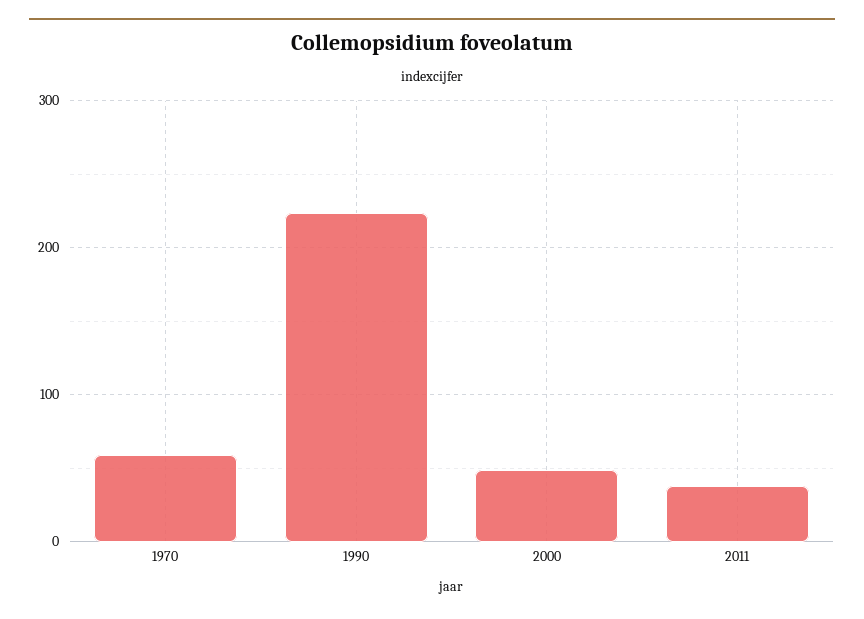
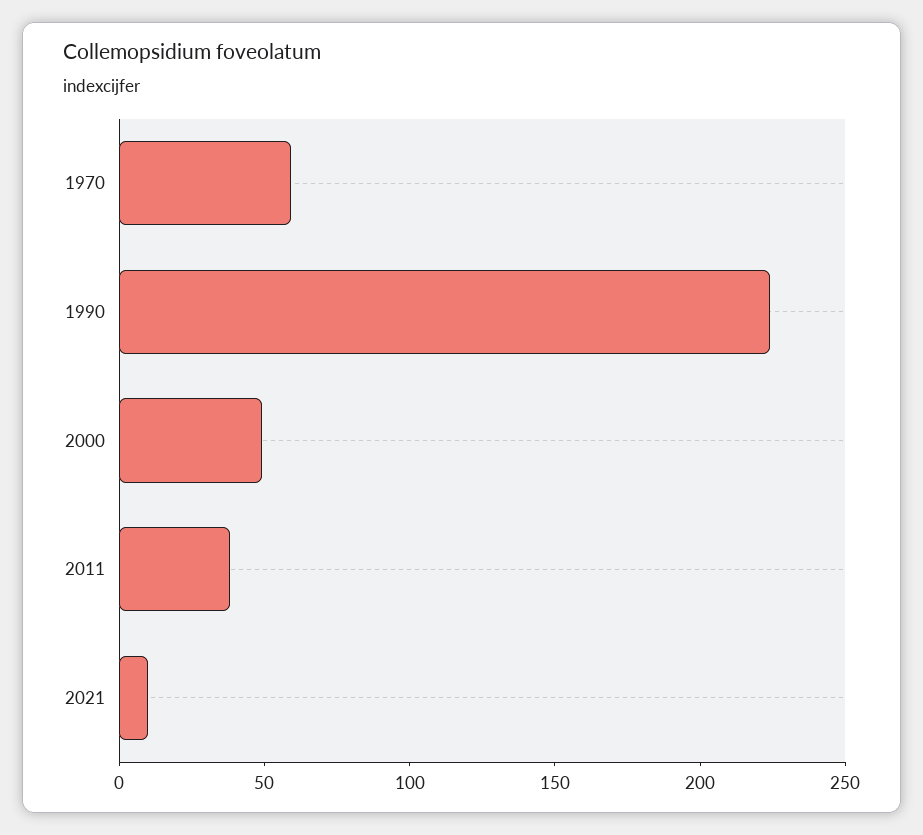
2021: none -> 10

